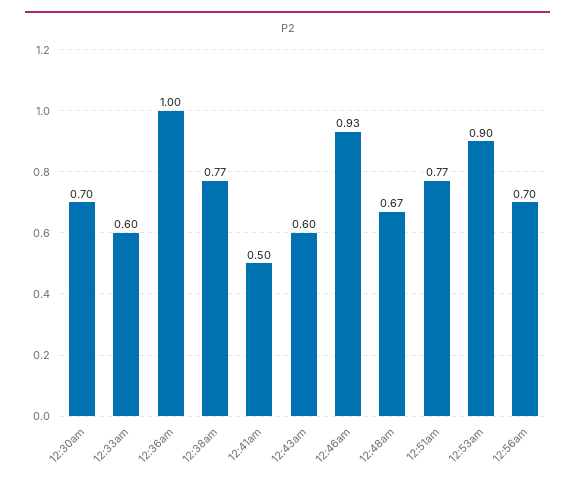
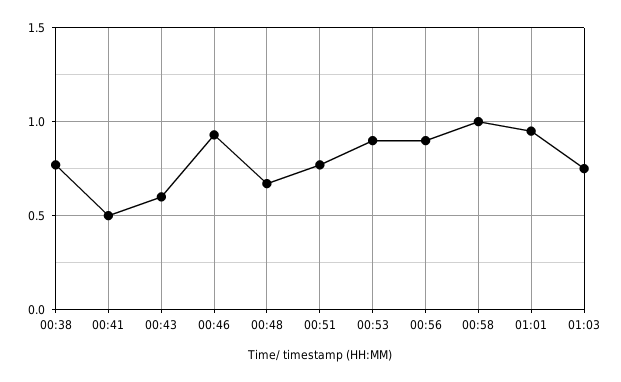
12:30am: 0.7 -> none
12:33am: 0.6 -> none
12:36am: 1 -> none
12:56am: 0.7 -> 0.9
00:58: none -> 1
01:01: none -> 0.95
01:03: none -> 0.75

